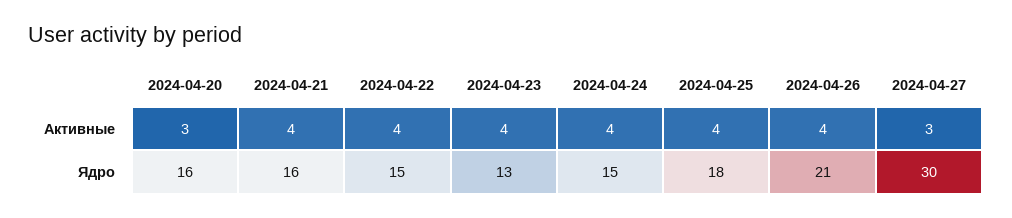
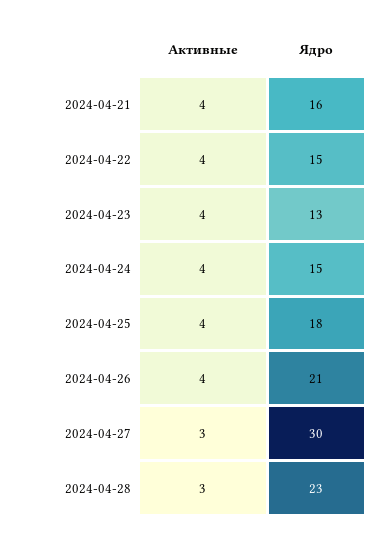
2024-04-20, Активные: 3 -> none
2024-04-20, Ядро: 16 -> none
2024-04-28, Активные: none -> 3
2024-04-28, Ядро: none -> 23

